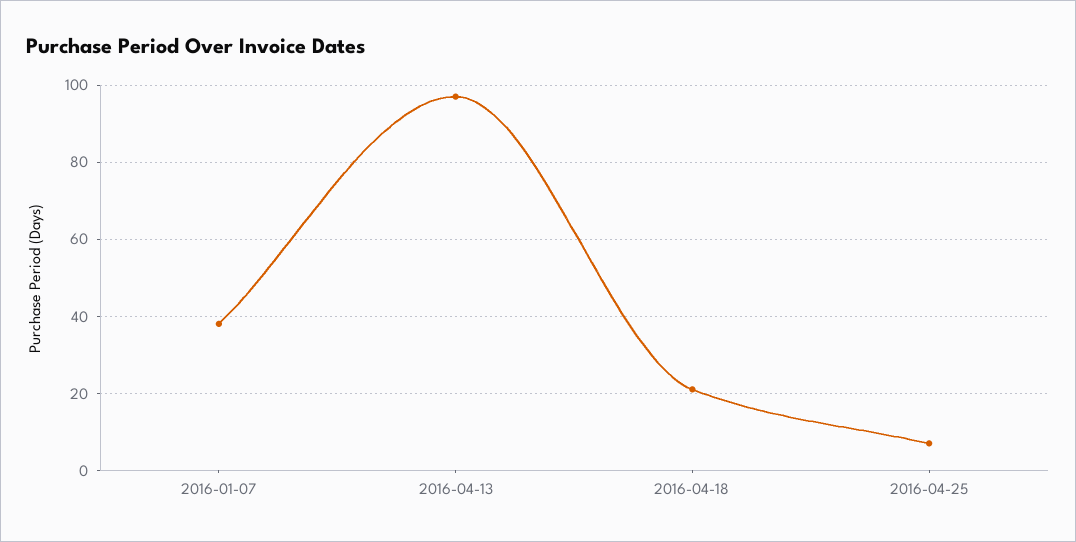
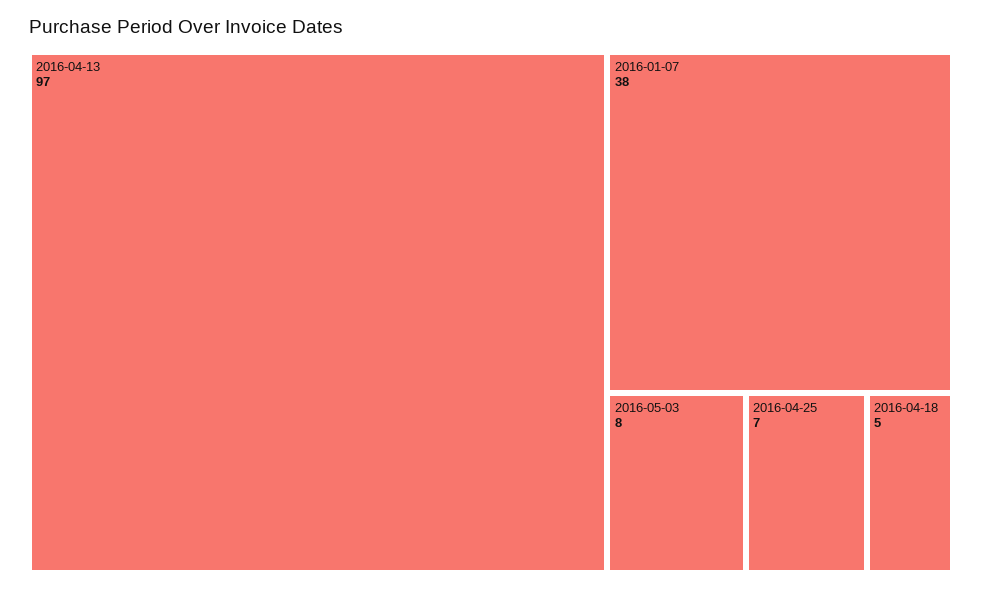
2016-04-18: 20 -> 5
2016-05-03: none -> 8

